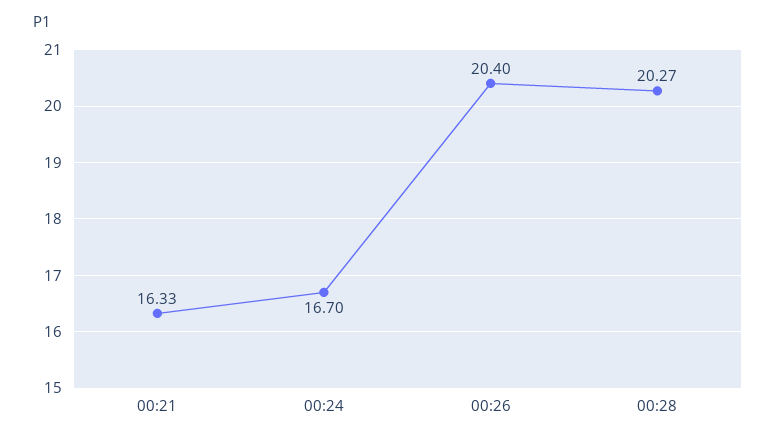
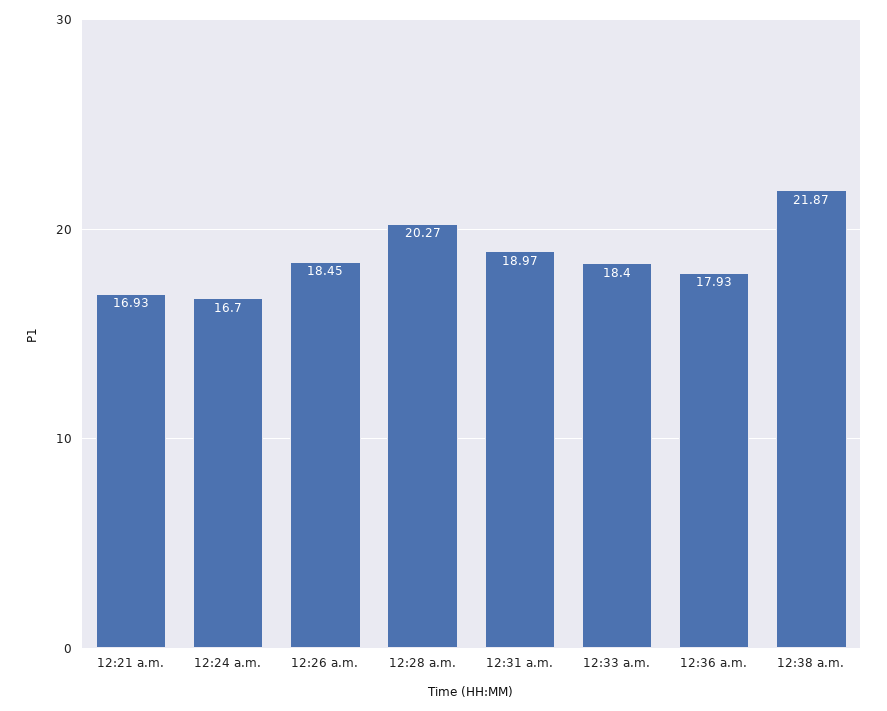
00:21: 16.33 -> 16.93
00:26: 20.4 -> 18.45
12:31 a.m.: none -> 18.97
12:33 a.m.: none -> 18.4
12:36 a.m.: none -> 17.93
12:38 a.m.: none -> 21.87

